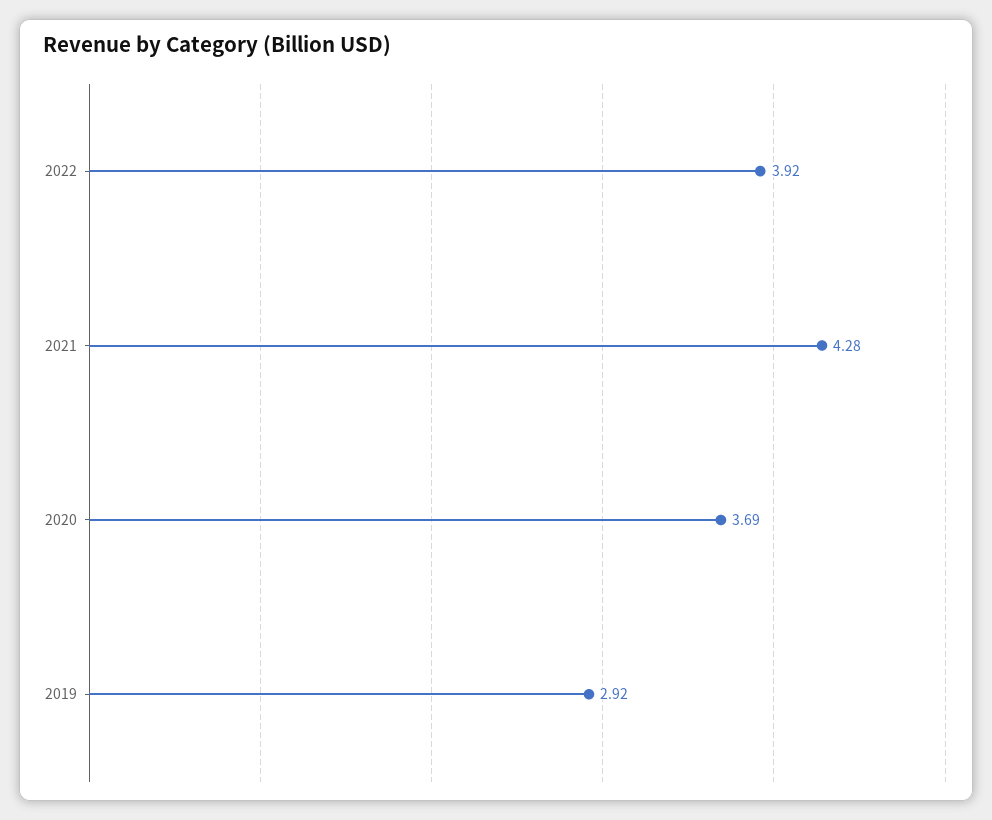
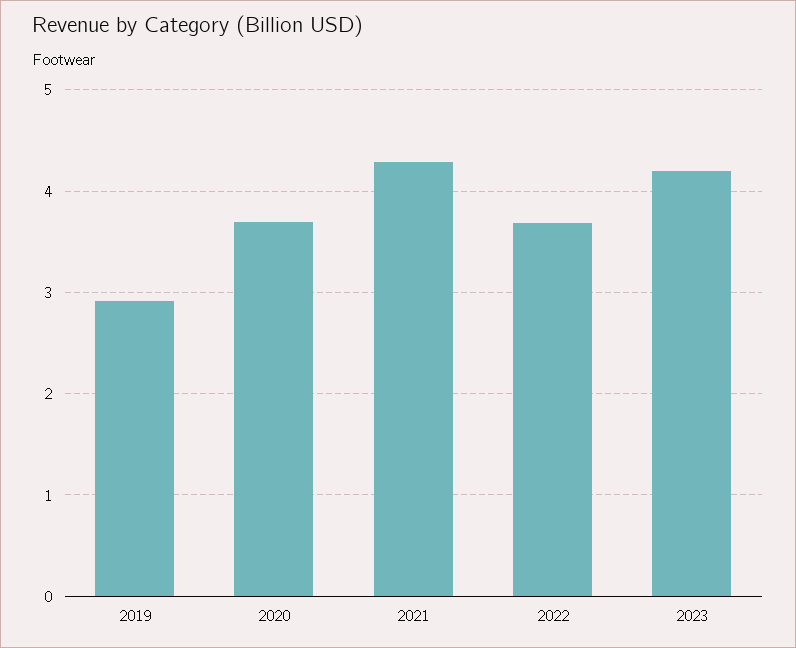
2022: 3.92 -> 3.7
2023: none -> 4.2

